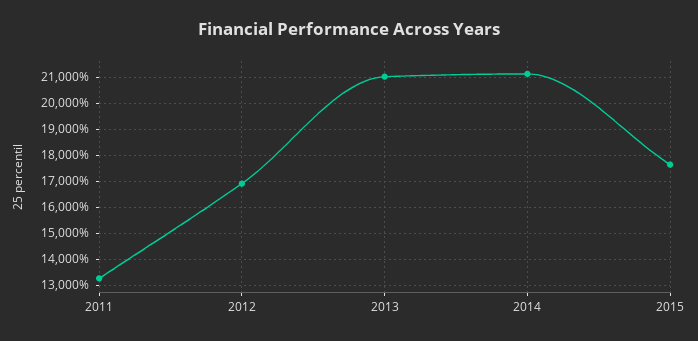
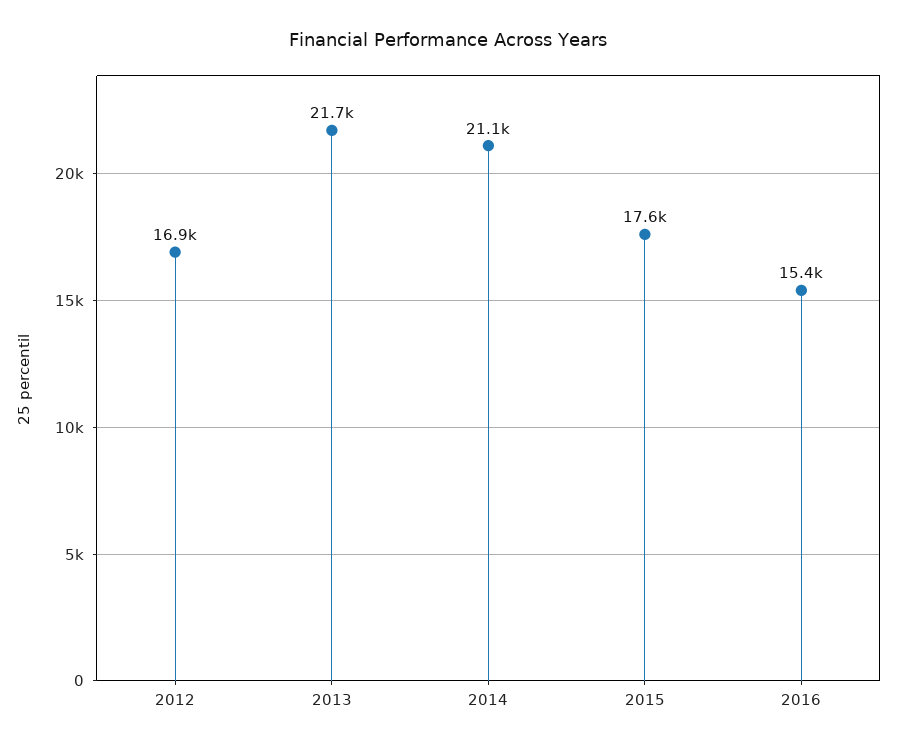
2011: 13250 -> none
2013: 21000 -> 21700
2016: none -> 15400

